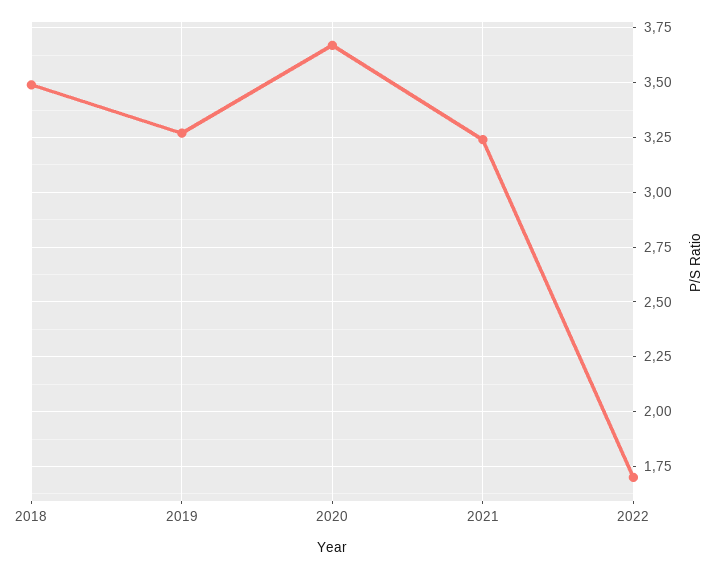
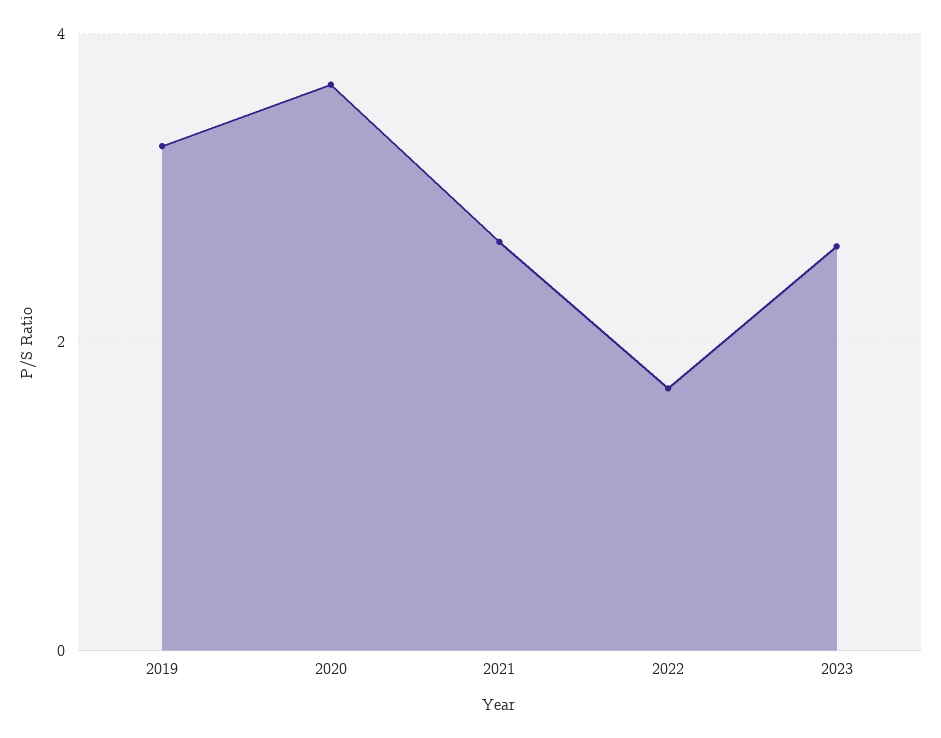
2018: 3.5 -> none
2021: 3.25 -> 2.6
2023: none -> 2.6

